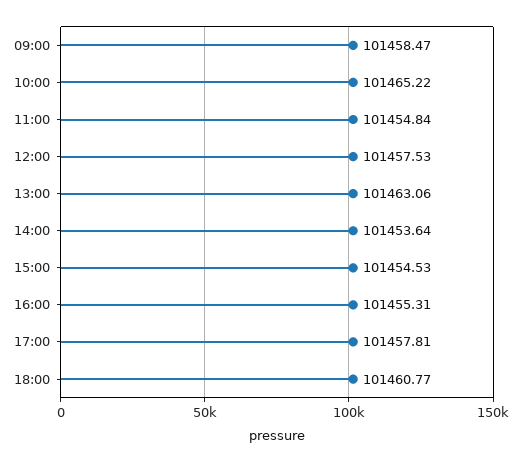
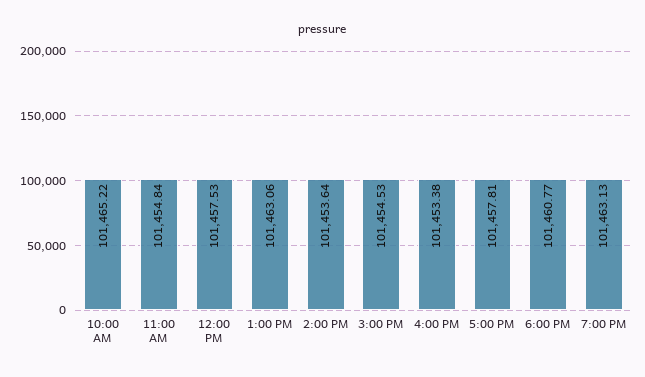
09:00: 101458.47 -> none
16:00: 101455.31 -> 101453.38
7:00 PM: none -> 101463.13

